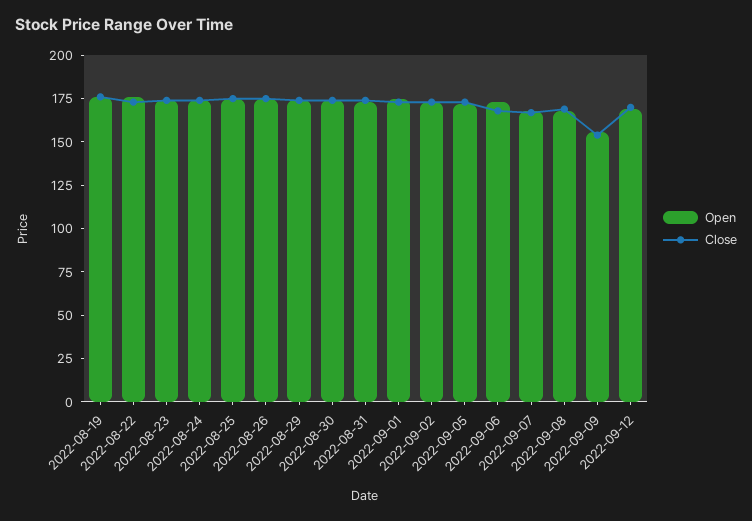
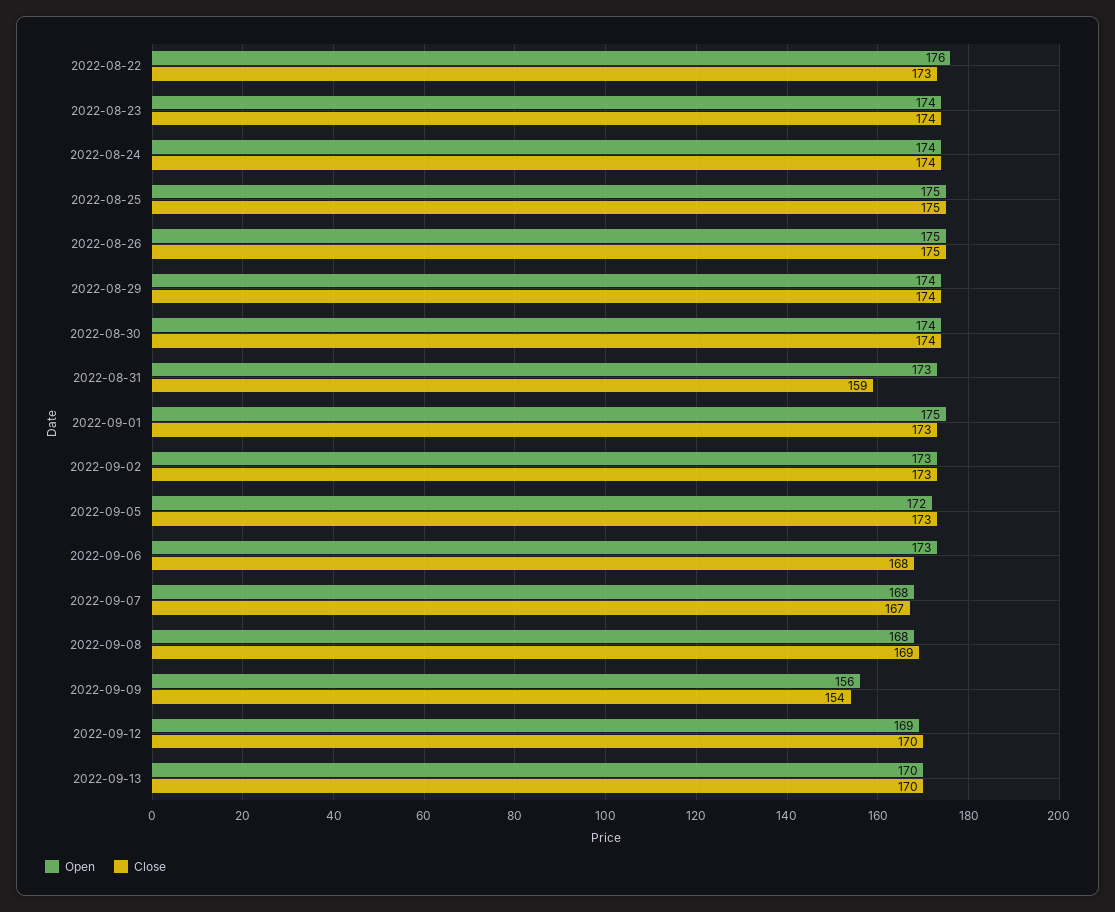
Open, 2022-08-19: 175 -> none
Close, 2022-08-19: 175 -> none
Close, 2022-08-31: 175 -> 159
Open, 2022-09-13: none -> 170
Close, 2022-09-13: none -> 170

